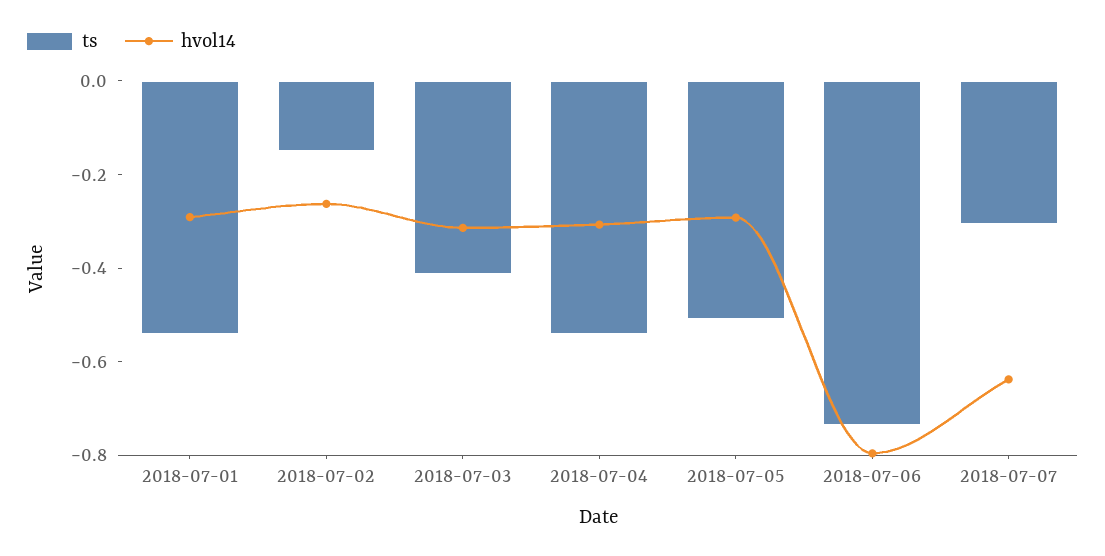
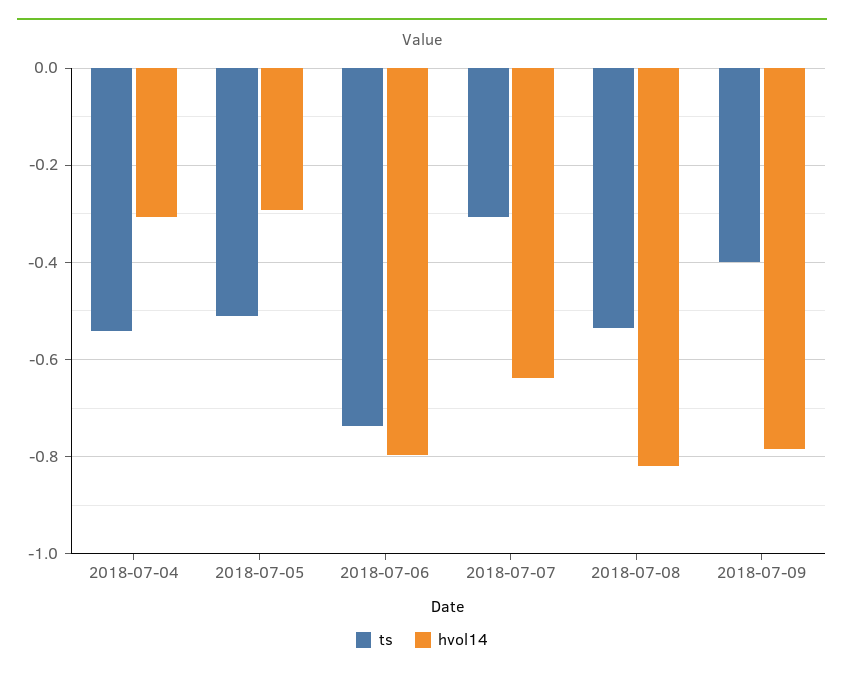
ts, 2018-07-01: -0.55 -> none
hvol14, 2018-07-01: -0.3 -> none
ts, 2018-07-02: -0.15 -> none
hvol14, 2018-07-02: -0.25 -> none
ts, 2018-07-03: -0.4 -> none
hvol14, 2018-07-03: -0.3 -> none
ts, 2018-07-08: none -> -0.54
hvol14, 2018-07-08: none -> -0.82
ts, 2018-07-09: none -> -0.4
hvol14, 2018-07-09: none -> -0.78

